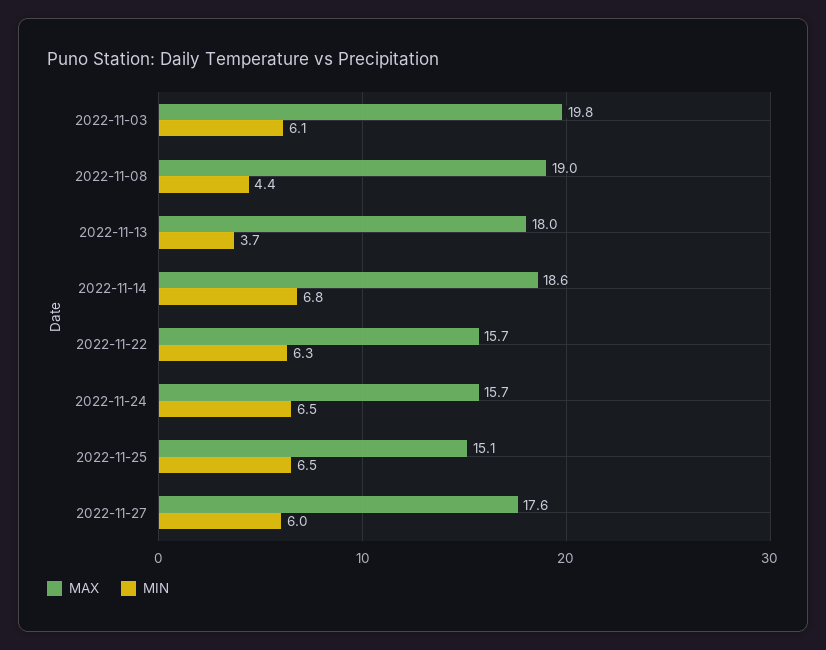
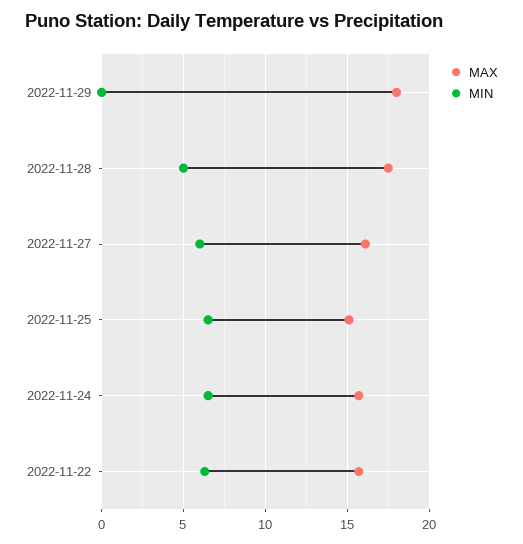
MAX, 2022-11-03: 19.8 -> none
MIN, 2022-11-03: 6.1 -> none
MAX, 2022-11-08: 19 -> none
MIN, 2022-11-08: 4.4 -> none
MAX, 2022-11-13: 18 -> none
MIN, 2022-11-13: 3.7 -> none
MAX, 2022-11-14: 18.6 -> none
MIN, 2022-11-14: 6.8 -> none
MAX, 2022-11-27: 17.6 -> 16
MAX, 2022-11-29: none -> 18
MIN, 2022-11-29: none -> 0
MAX, 2022-11-28: none -> 17.5
MIN, 2022-11-28: none -> 5

